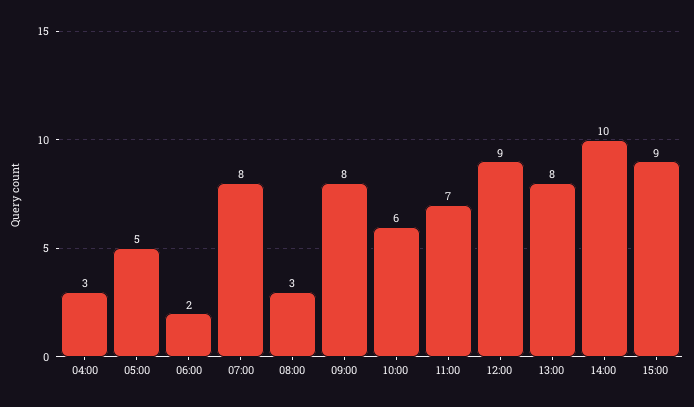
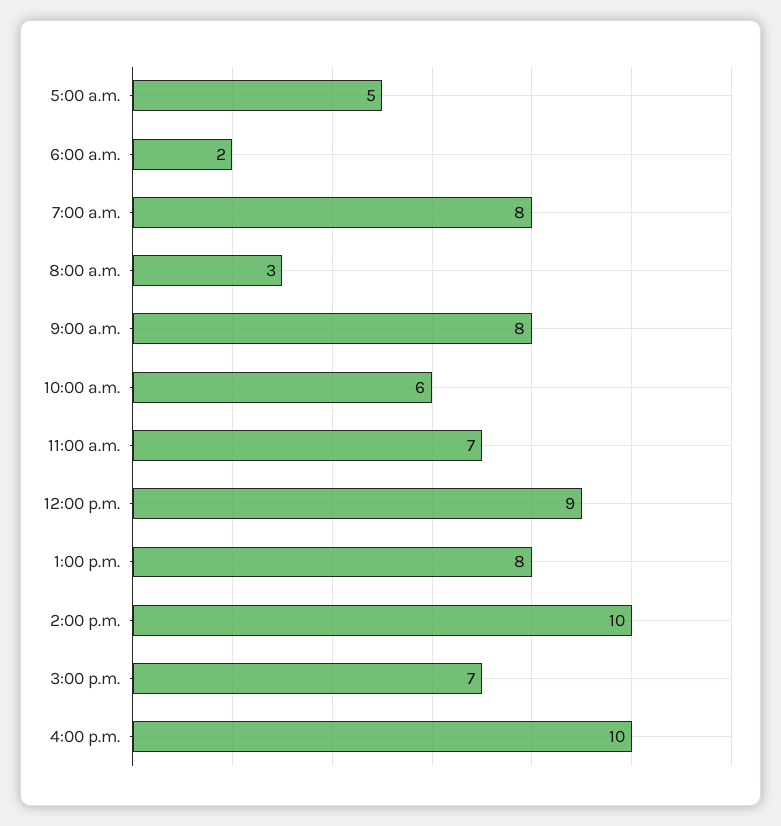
04:00: 3 -> none
15:00: 9 -> 7
4:00 p.m.: none -> 10

